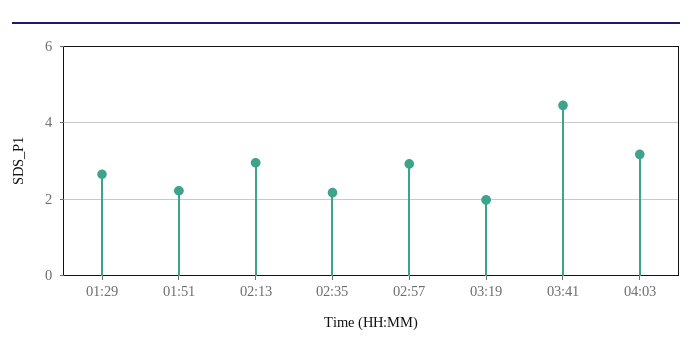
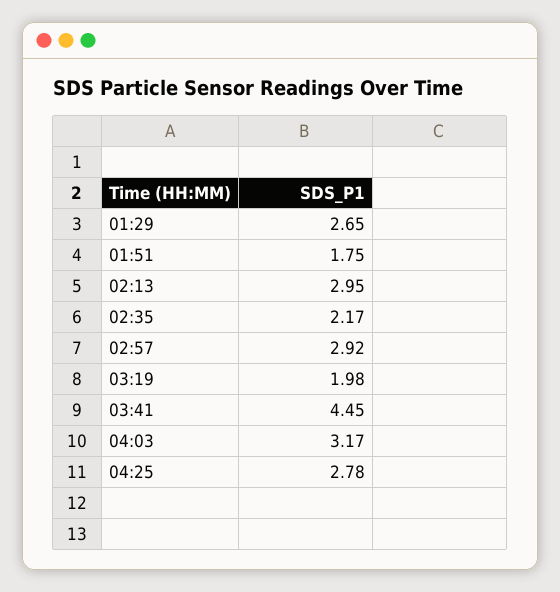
01:51: 2.2 -> 1.75
04:25: none -> 2.78

